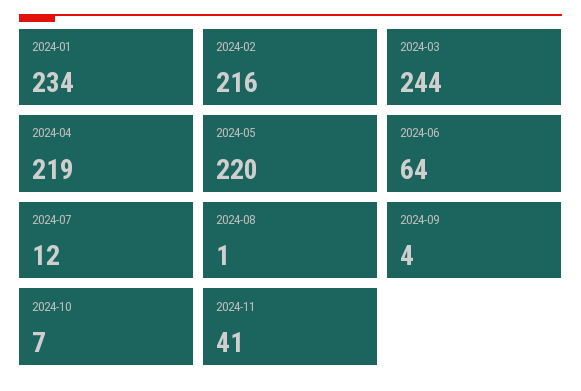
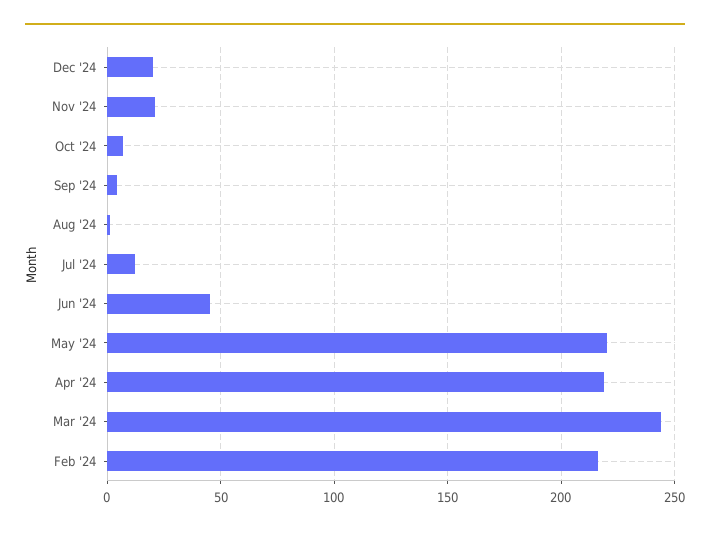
2024-01: 234 -> none
2024-06: 64 -> 45
2024-11: 41 -> 20
Dec '24: none -> 20

